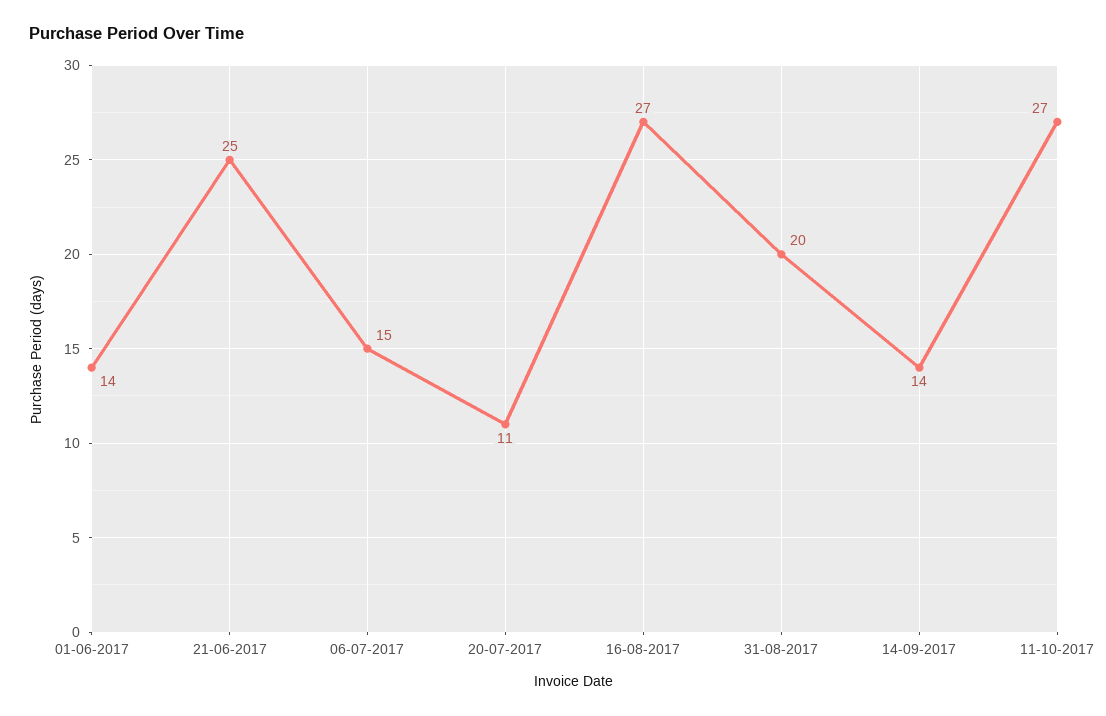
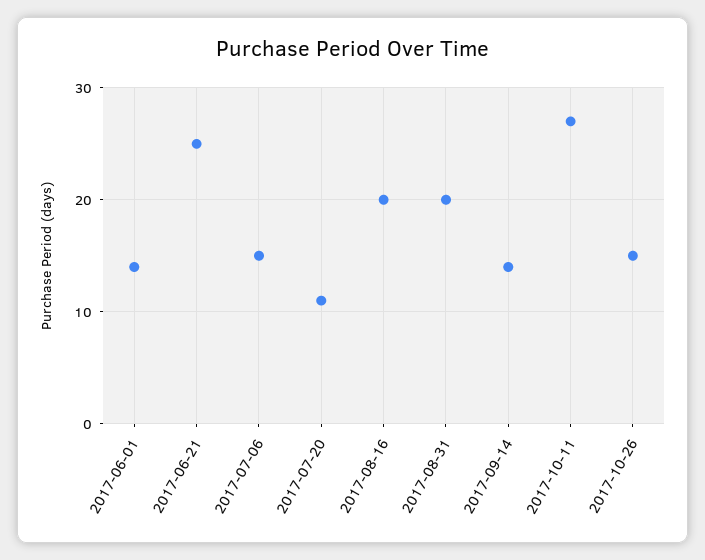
16-08-2017: 27 -> 20
2017-10-26: none -> 15

